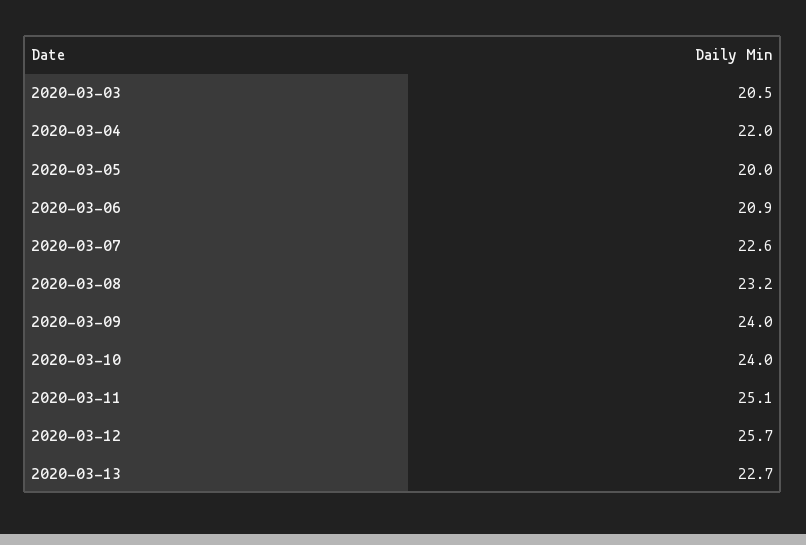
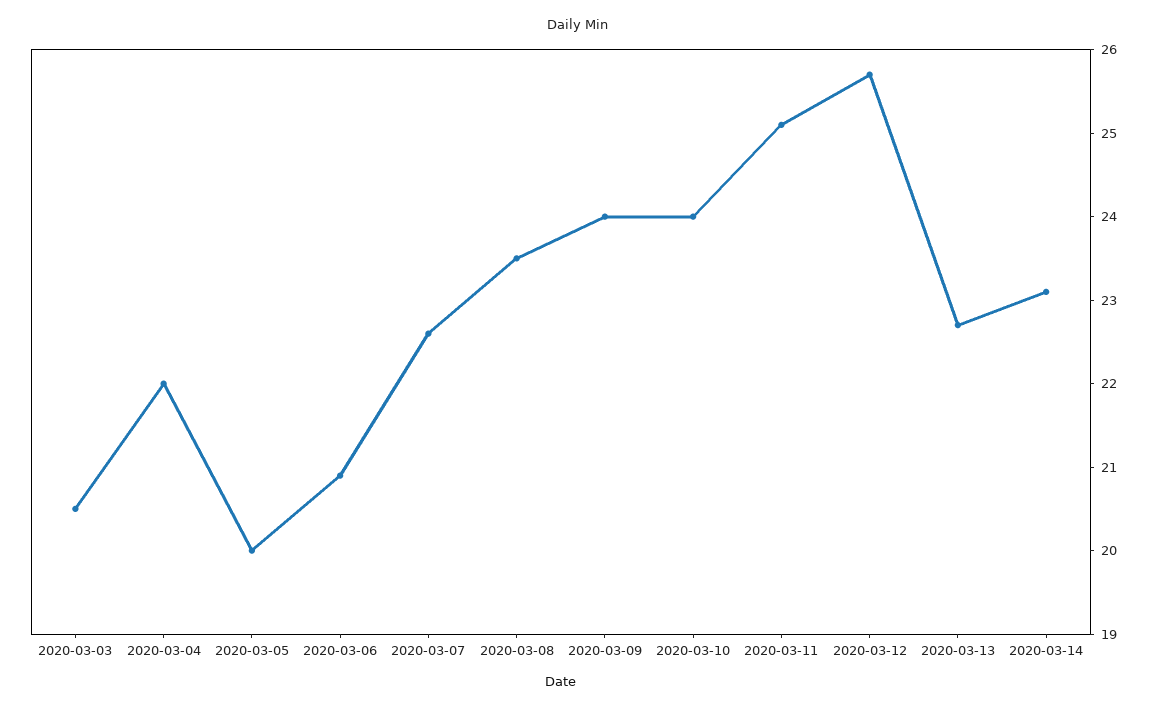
2020-03-08: 23.2 -> 23.5
2020-03-14: none -> 23.1

